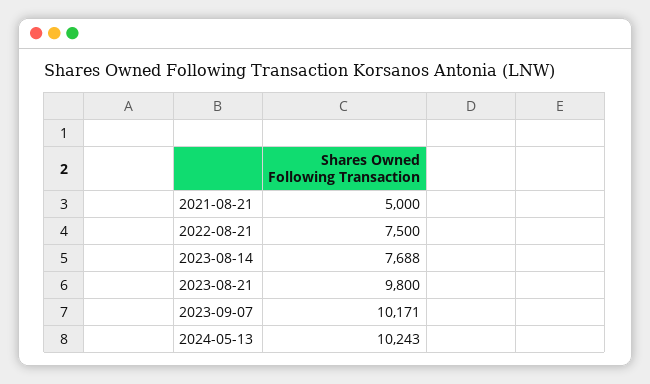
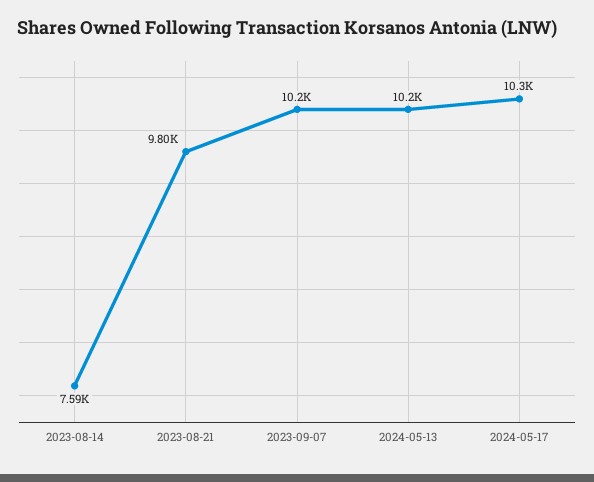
2021-08-21: 5000 -> none
2022-08-21: 7500 -> none
2023-08-14: 7688 -> 7590
2024-05-17: none -> 10300

